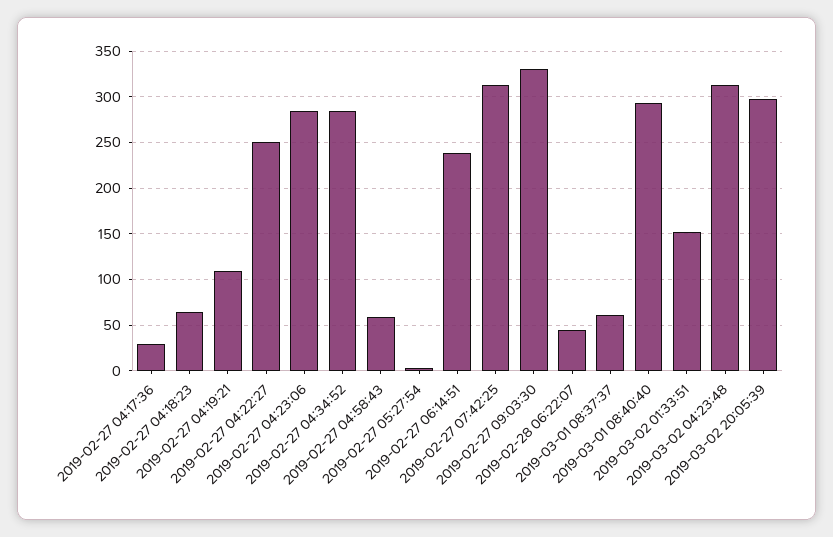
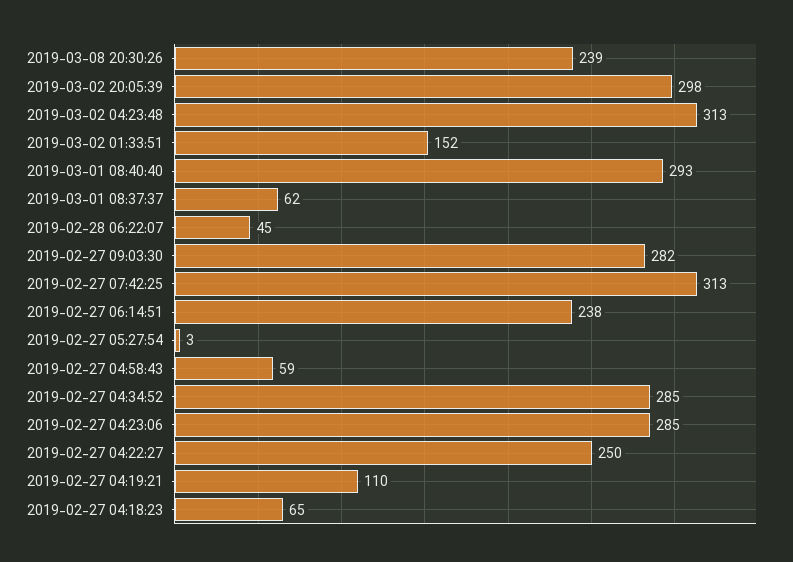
2019-02-27 04:17:36: 30 -> none
2019-02-27 09:03:30: 330 -> 282
2019-03-08 20:30:26: none -> 239

